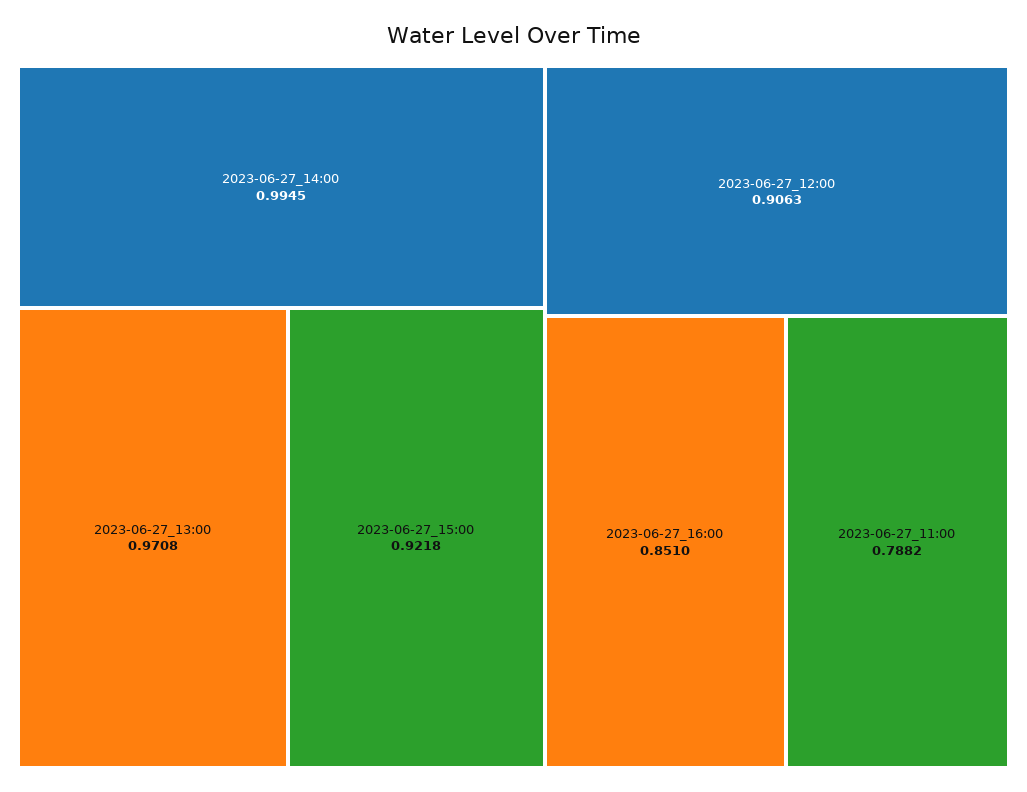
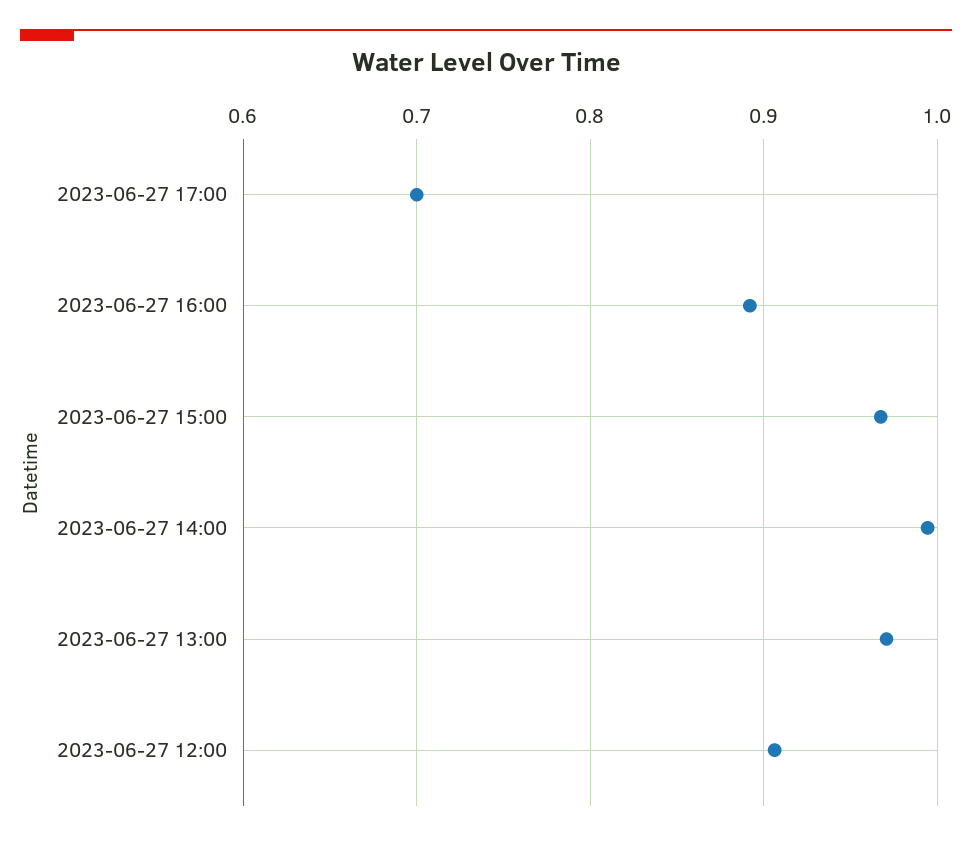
2023-06-27_15:00: 0.9218 -> 0.97
2023-06-27_16:00: 0.851 -> 0.89
2023-06-27_11:00: 0.7882 -> none
2023-06-27 17:00: none -> 0.7

